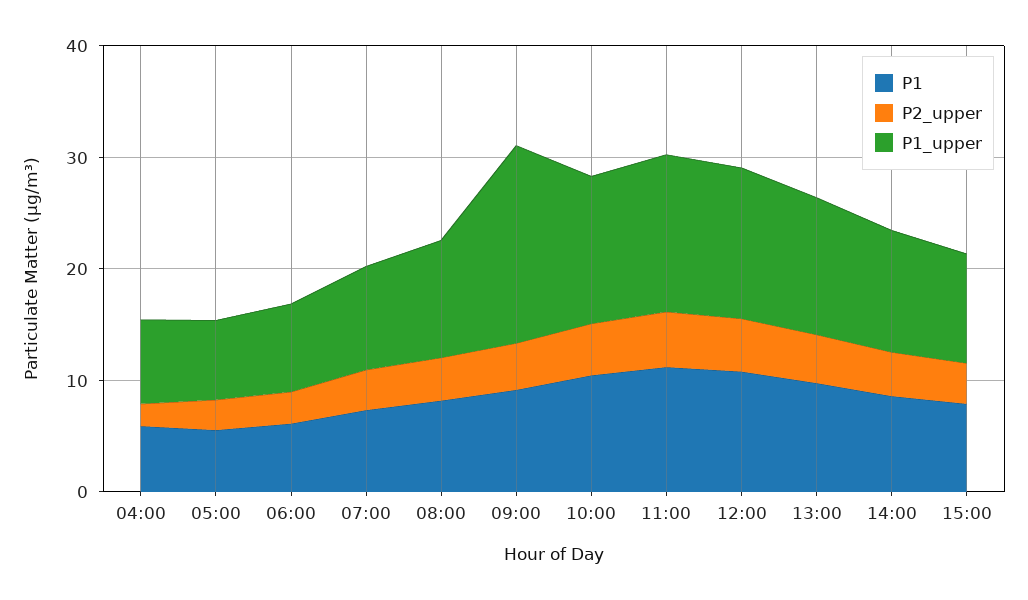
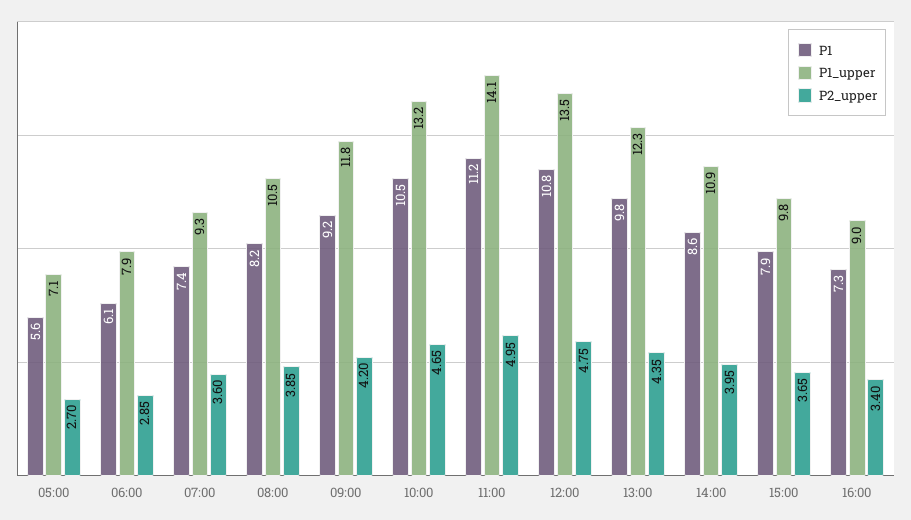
P1, 04:00: 6 -> none
P2_upper, 04:00: 2 -> none
P1_upper, 04:00: 8 -> none
P1_upper, 09:00: 18 -> 11.8
P1, 16:00: none -> 7.3
P1_upper, 16:00: none -> 9
P2_upper, 16:00: none -> 3.4

